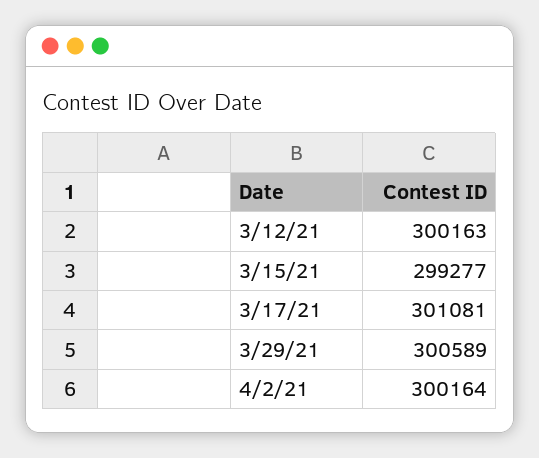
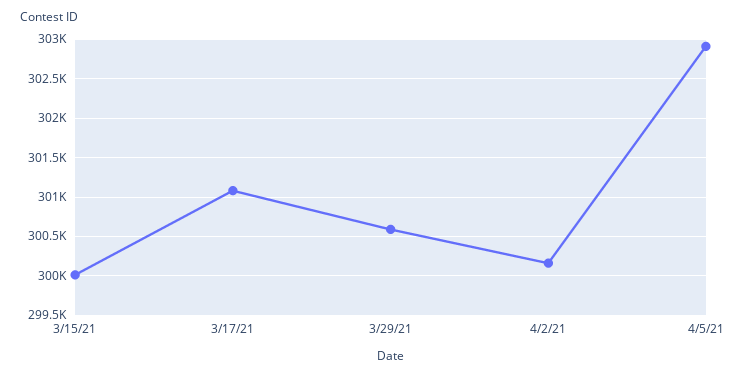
3/12/21: 300163 -> none
3/15/21: 299277 -> 300000
4/5/21: none -> 302900

